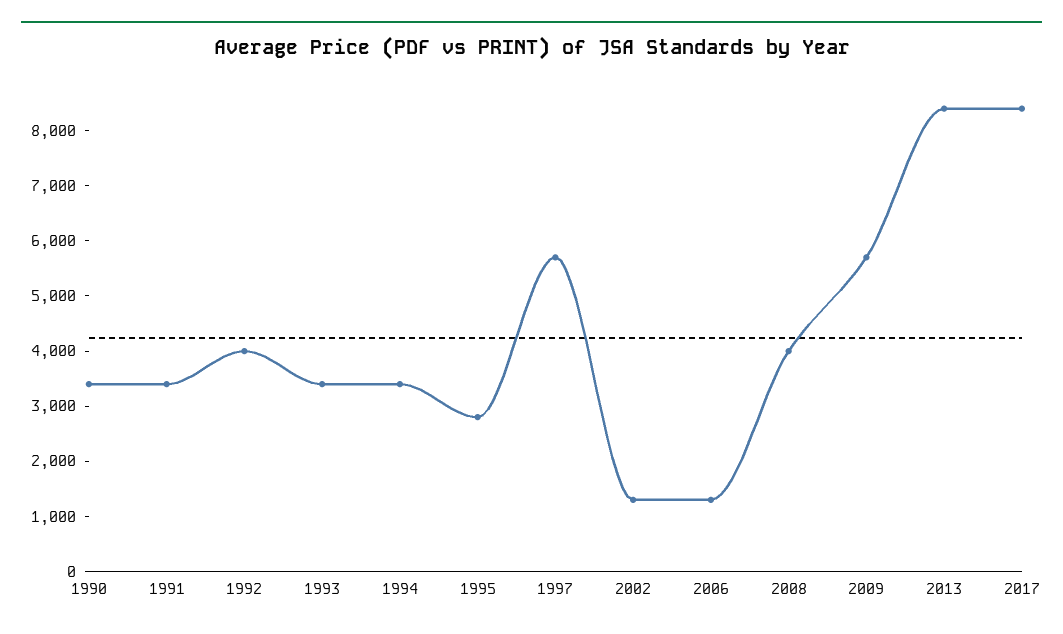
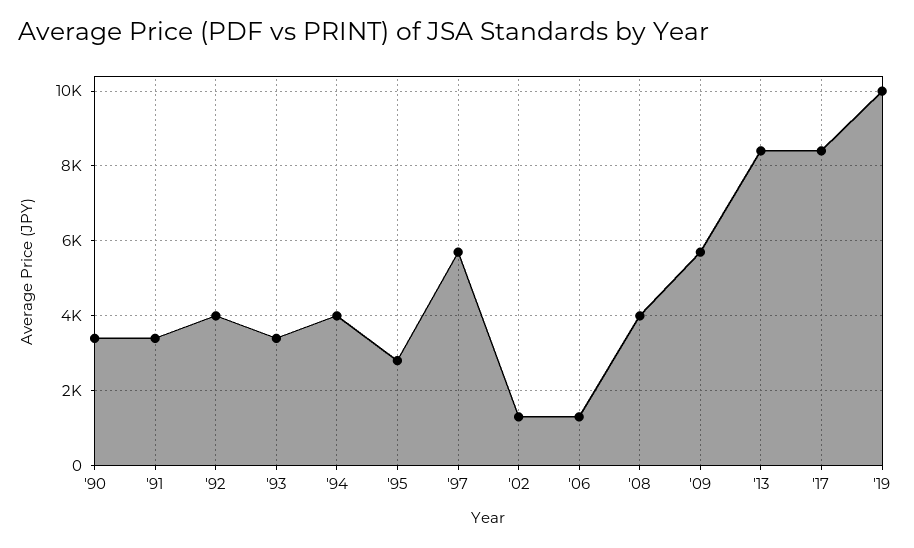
1994: 3400 -> 4000
'19: none -> 10000

